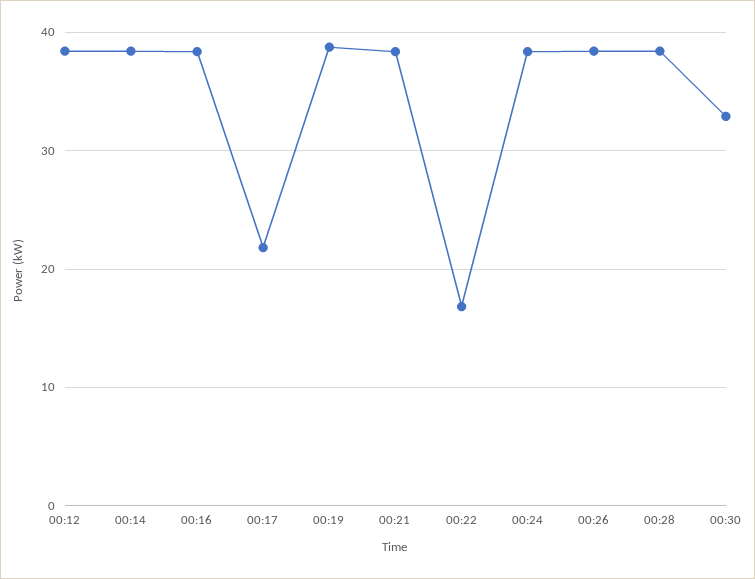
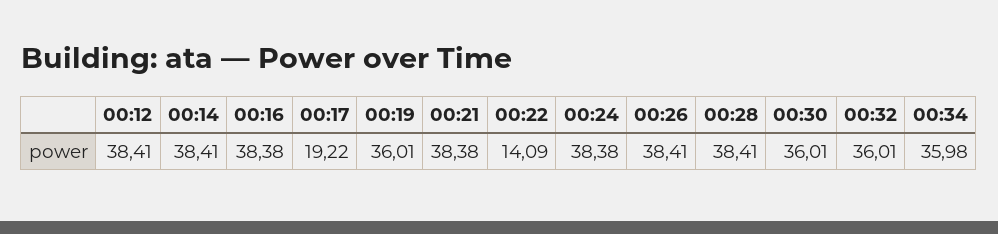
00:17: 22 -> 19.22
00:19: 39 -> 36.01
00:22: 17 -> 14.09
00:30: 33 -> 36.01
00:32: none -> 36.01
00:34: none -> 35.98

